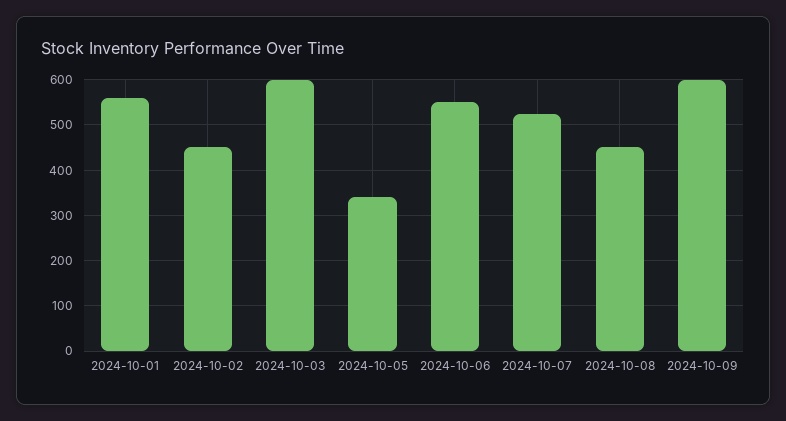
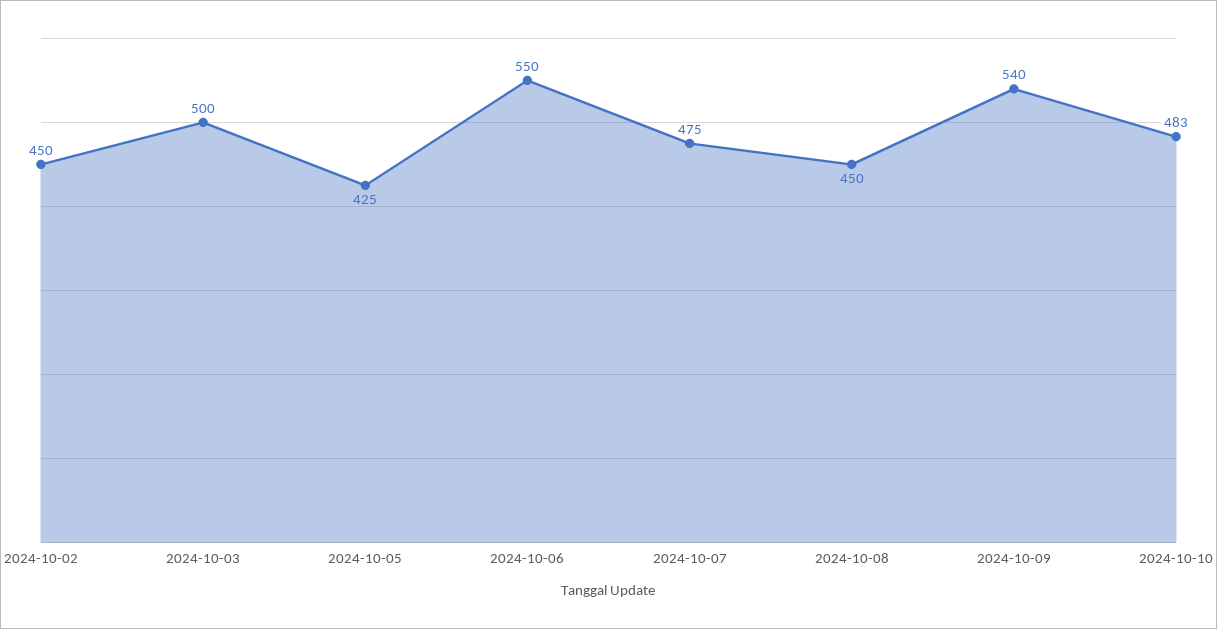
2024-10-01: 560 -> none
2024-10-03: 600 -> 500
2024-10-05: 340 -> 425
2024-10-07: 520 -> 475
2024-10-09: 600 -> 540
2024-10-10: none -> 483

